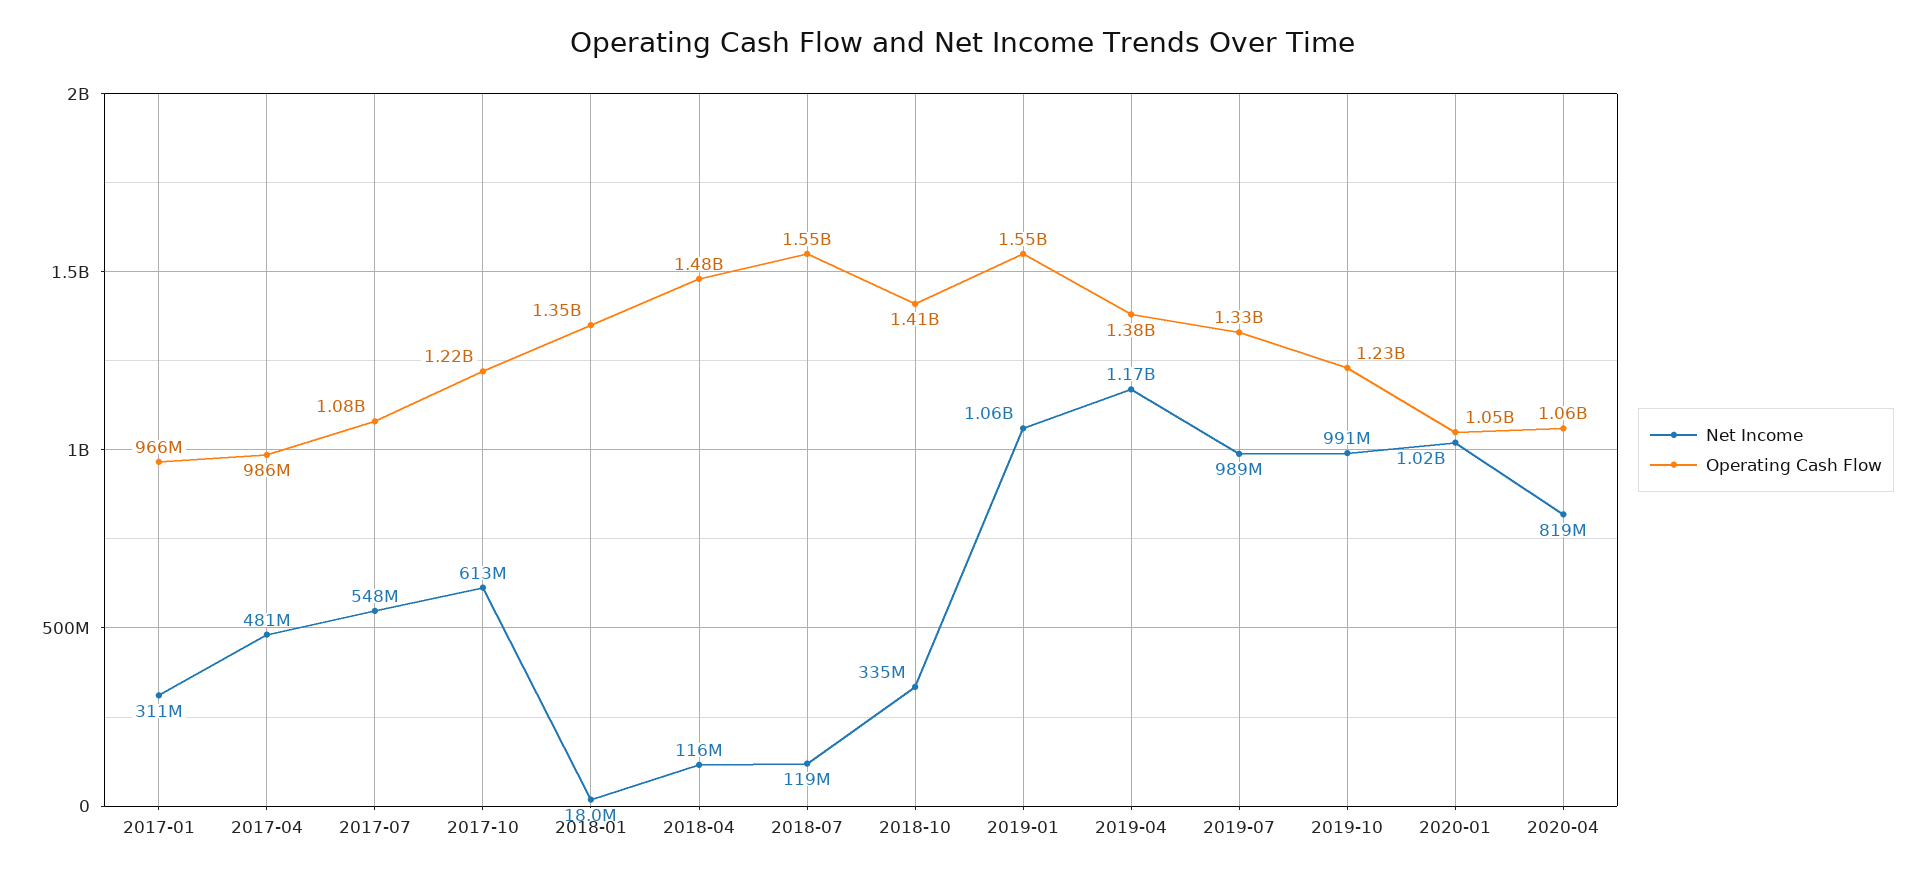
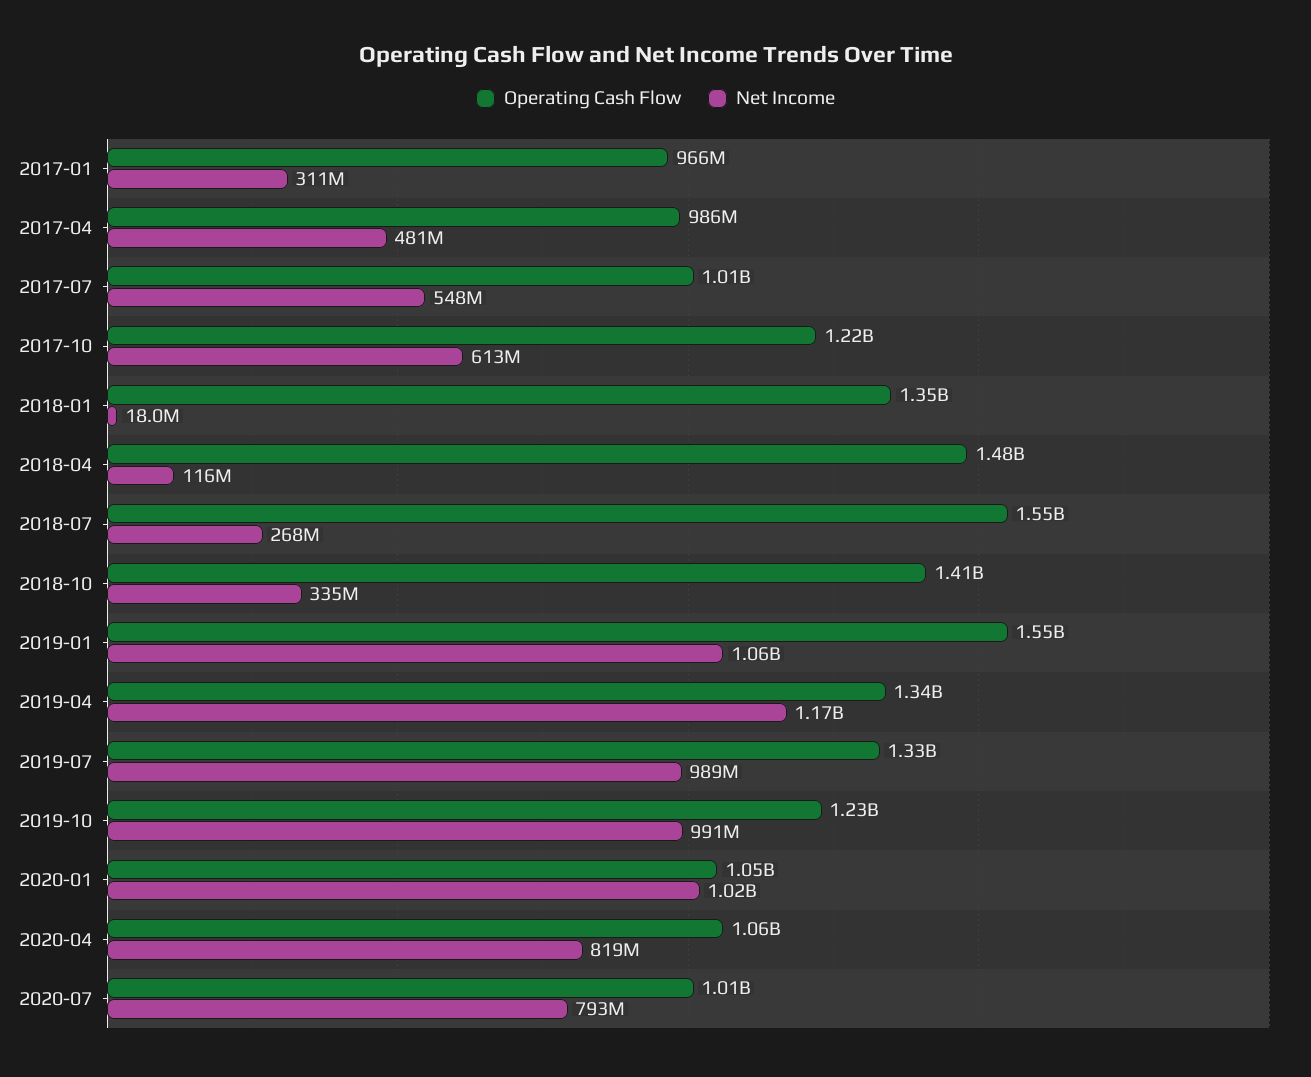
Operating Cash Flow, 2017-07: 1080000000 -> 1010000000
Net Income, 2018-07: 119000000 -> 268000000
Operating Cash Flow, 2019-04: 1380000000 -> 1340000000
Operating Cash Flow, 2020-07: none -> 1010000000
Net Income, 2020-07: none -> 793000000

